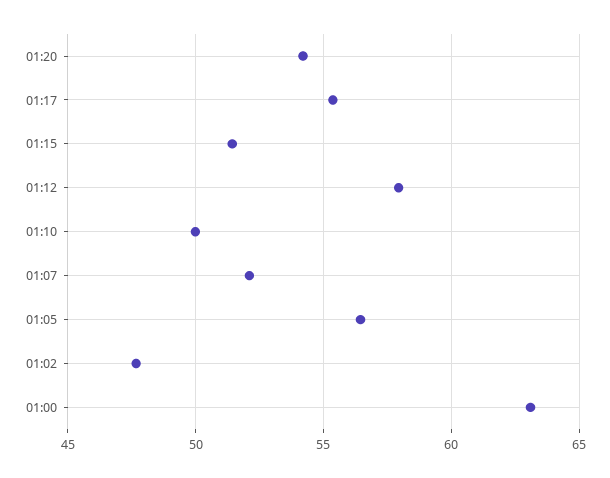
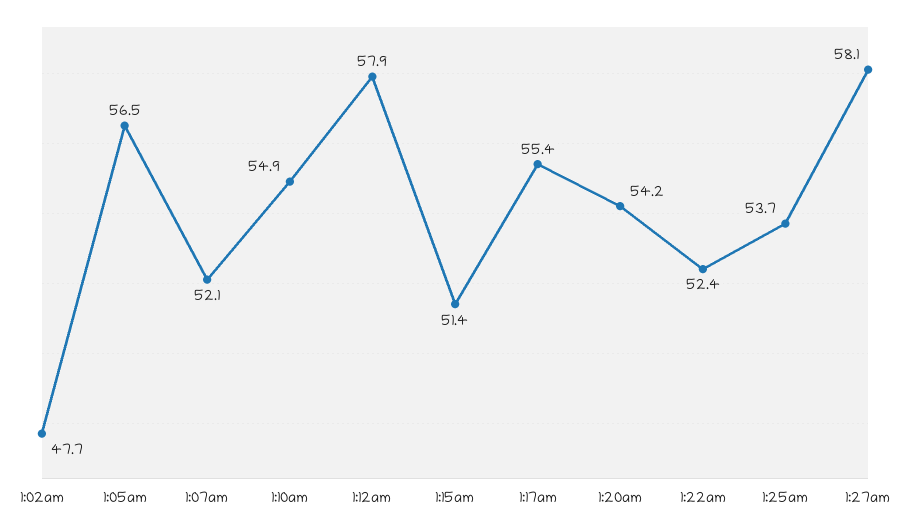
01:10: 50 -> 54.9
01:00: 63 -> none
1:22am: none -> 52.4
1:25am: none -> 53.7
1:27am: none -> 58.1

